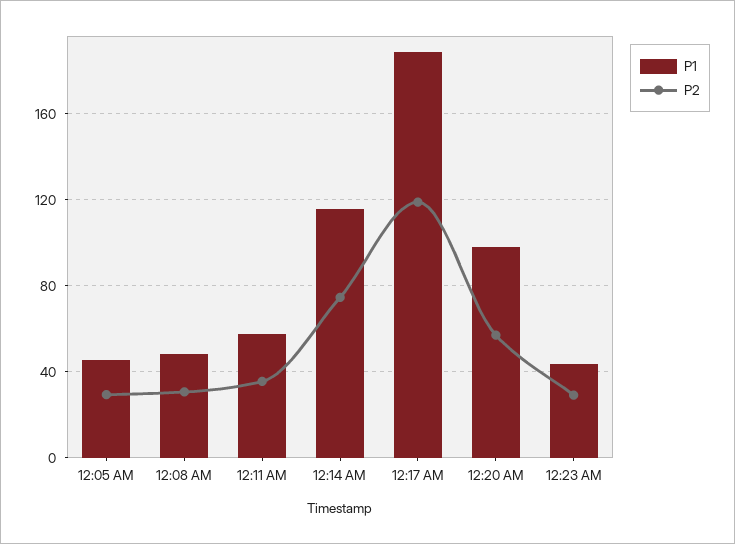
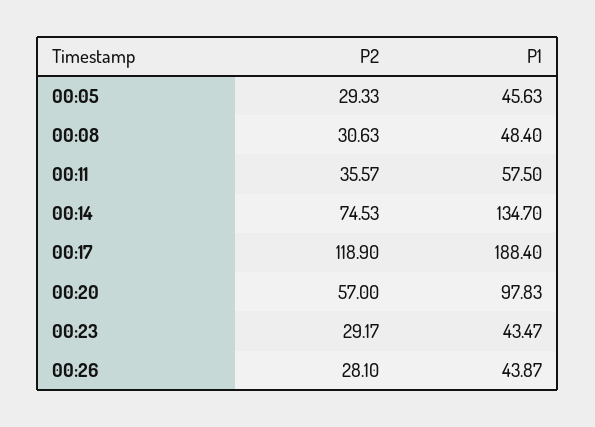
P1, 12:14 AM: 115 -> 134.7
P2, 00:26: none -> 28.1
P1, 00:26: none -> 43.87

